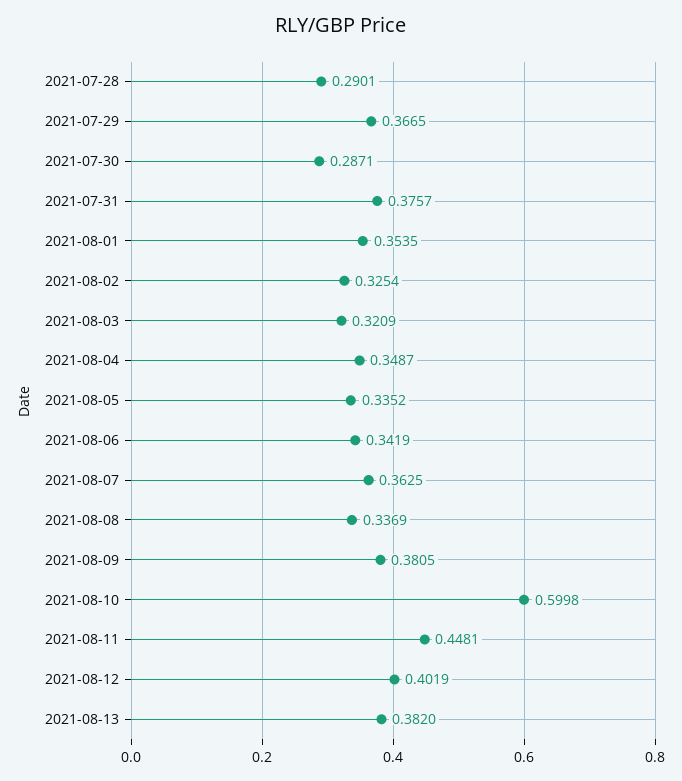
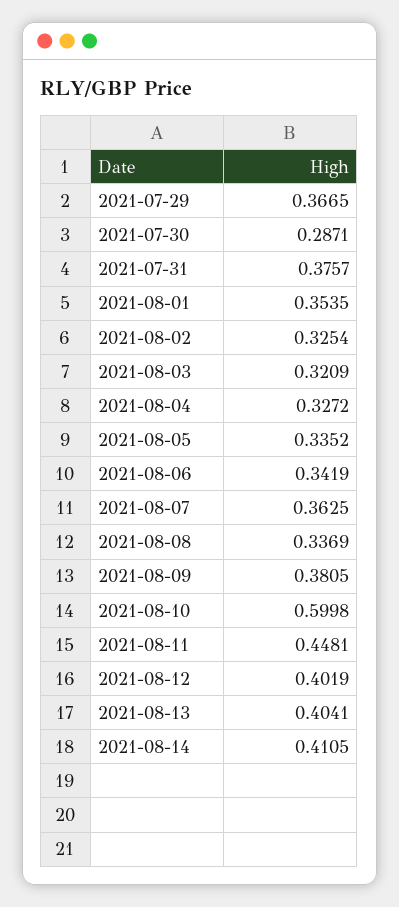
2021-07-28: 0.2901 -> none
2021-08-04: 0.3487 -> 0.3272
2021-08-13: 0.382 -> 0.4041
2021-08-14: none -> 0.4105

